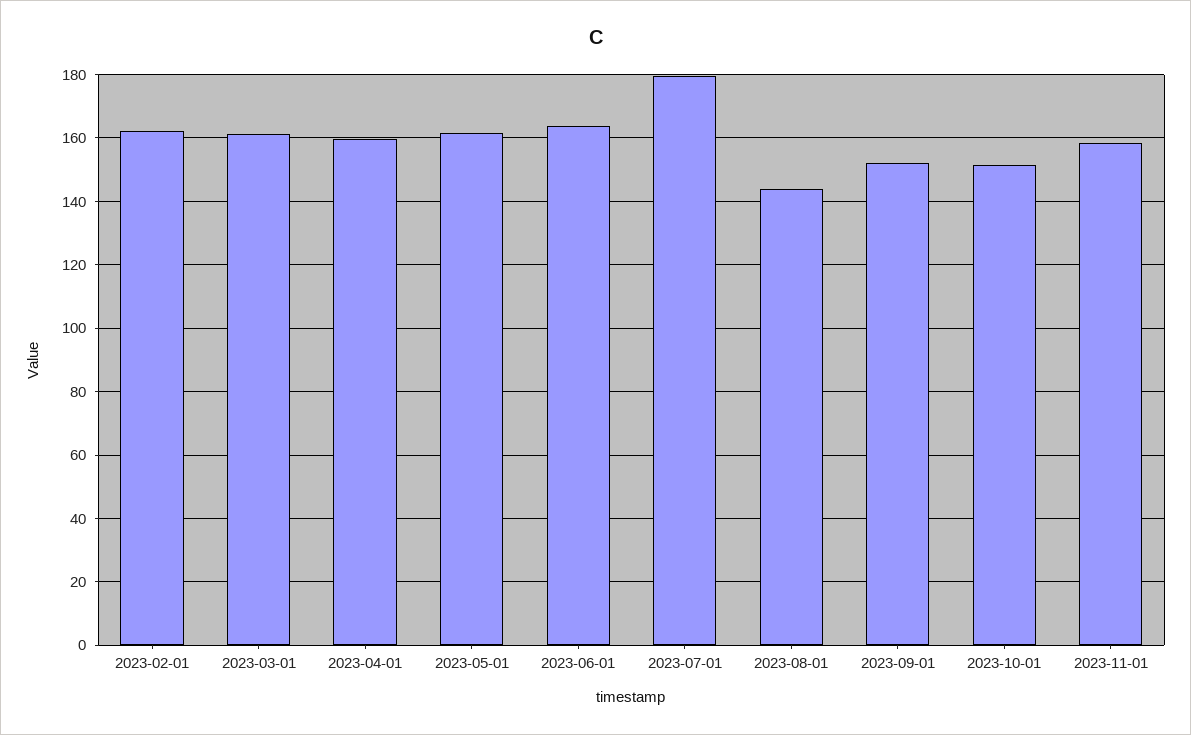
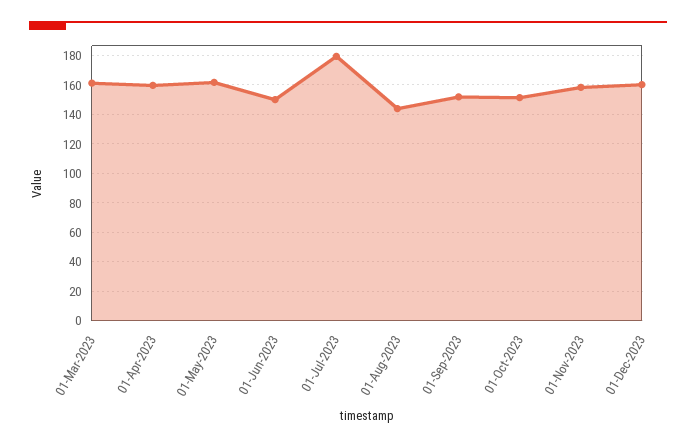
2023-02-01: 162 -> none
2023-06-01: 164 -> 150
01-Dec-2023: none -> 160

